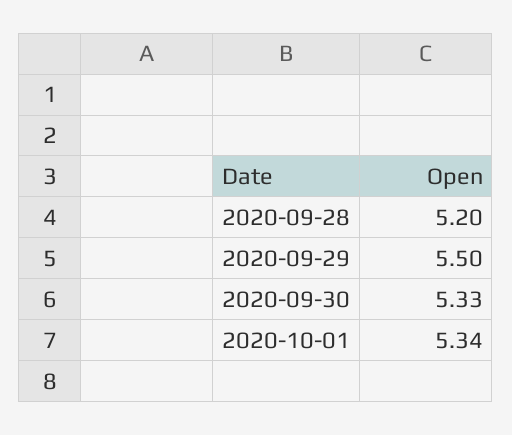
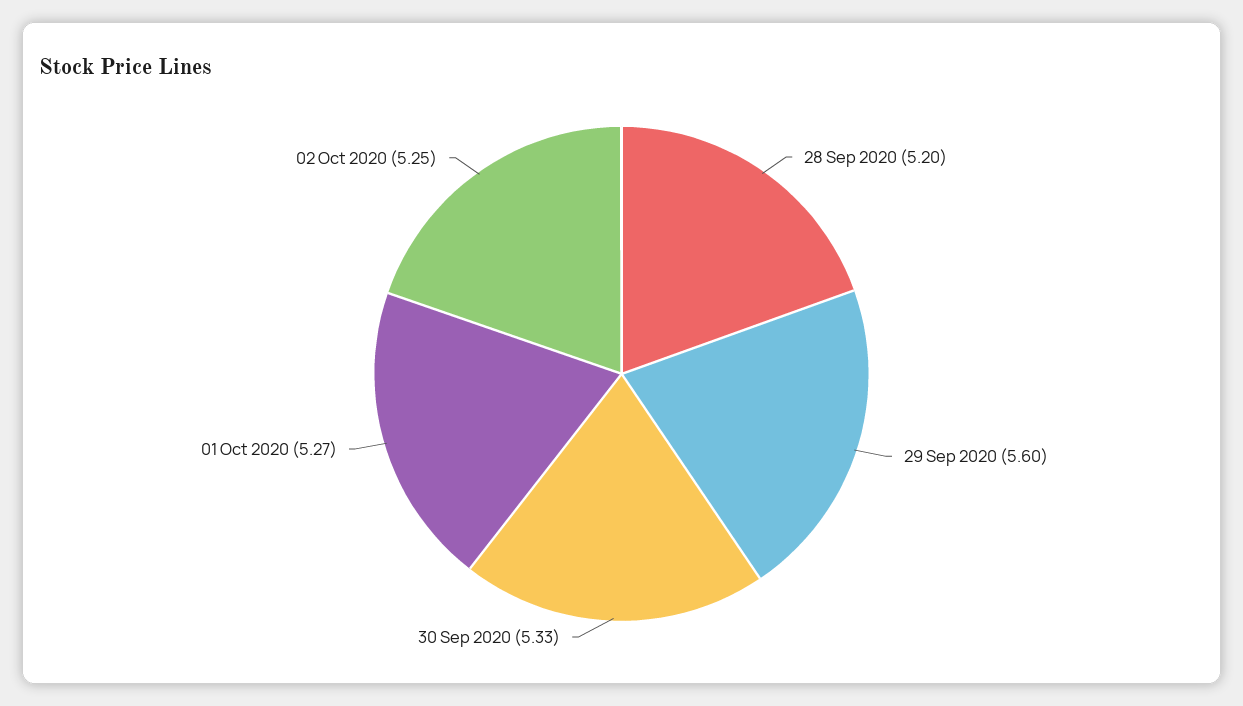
2020-09-29: 5.5 -> 5.6
2020-10-01: 5.34 -> 5.27
02 Oct 2020: none -> 5.25

